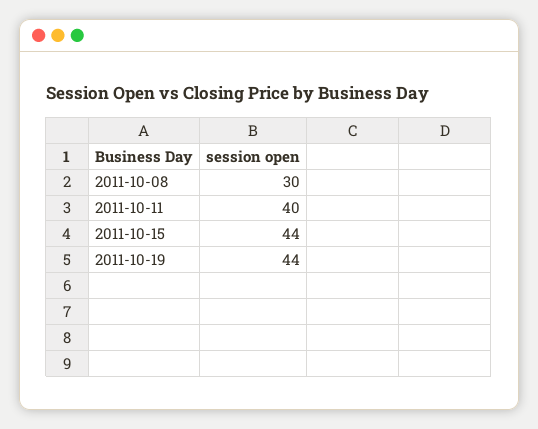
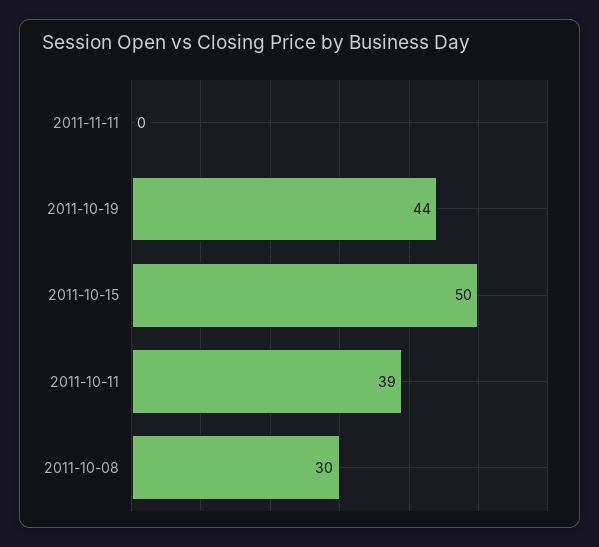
2011-10-11: 40 -> 39
2011-10-15: 44 -> 50
2011-11-11: none -> 0

